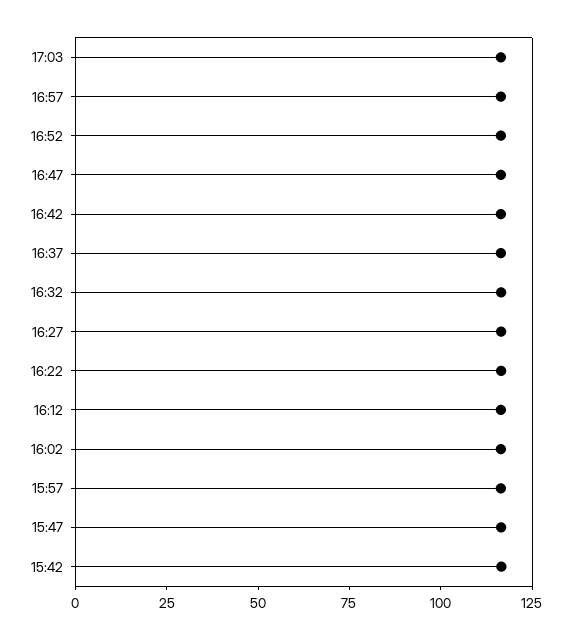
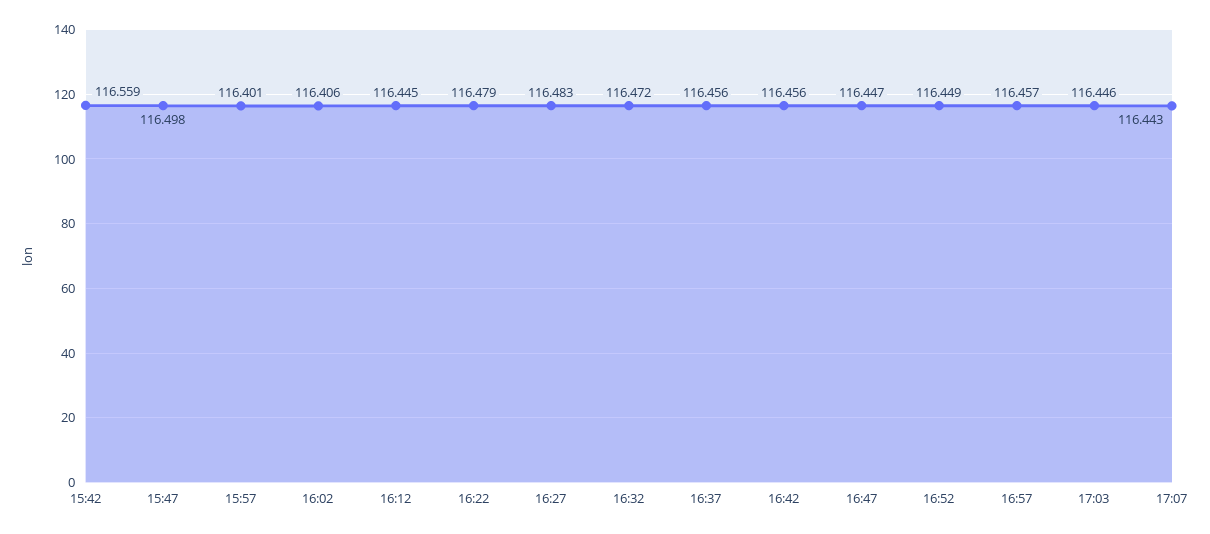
17:07: none -> 116.443

